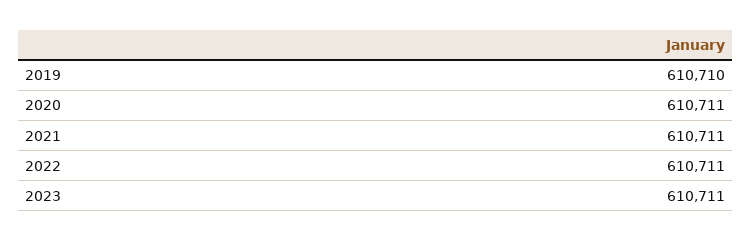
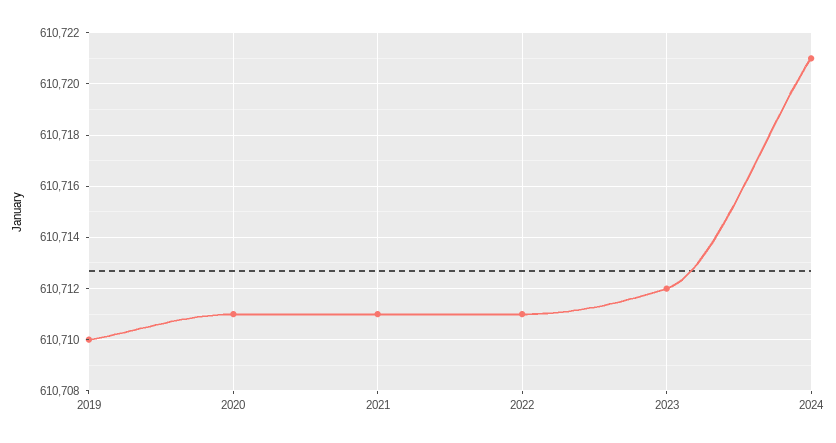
2023: 610711 -> 610712
2024: none -> 610721

